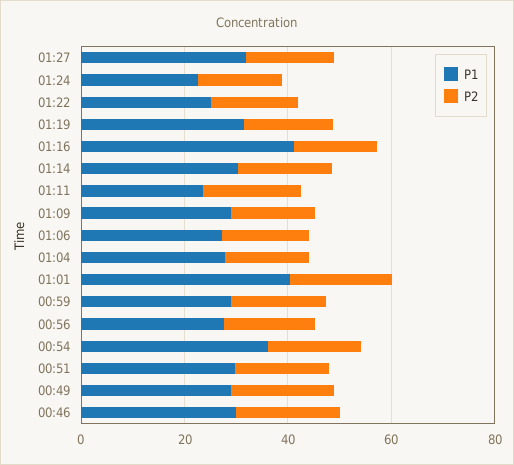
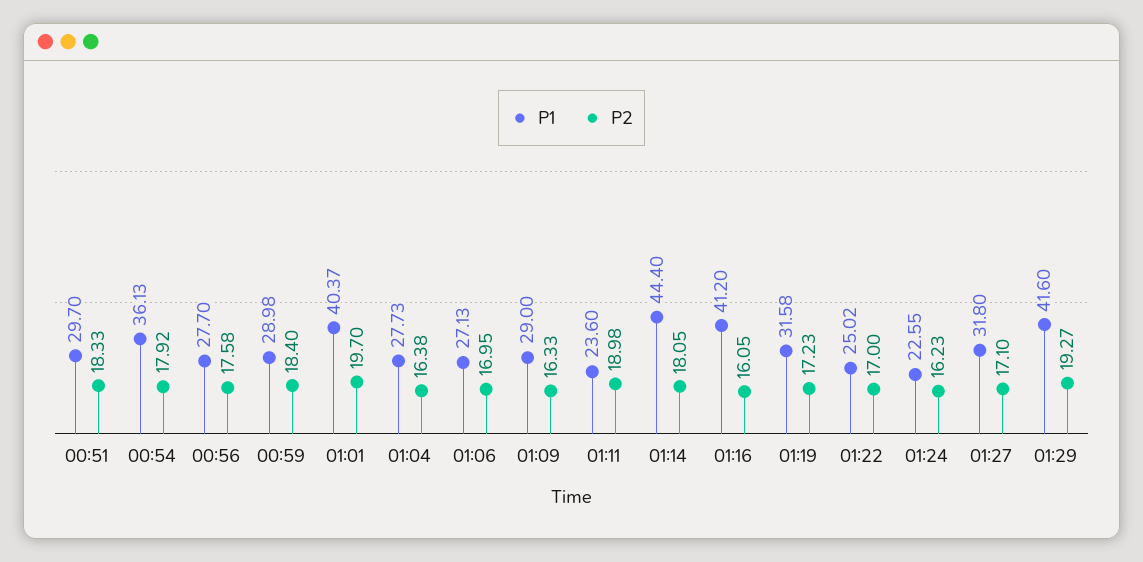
P1, 01:14: 30 -> 44.4
P1, 00:49: 30 -> none
P2, 00:49: 20 -> none
P1, 00:46: 30 -> none
P2, 00:46: 20 -> none
P1, 01:29: none -> 41.6
P2, 01:29: none -> 19.27

